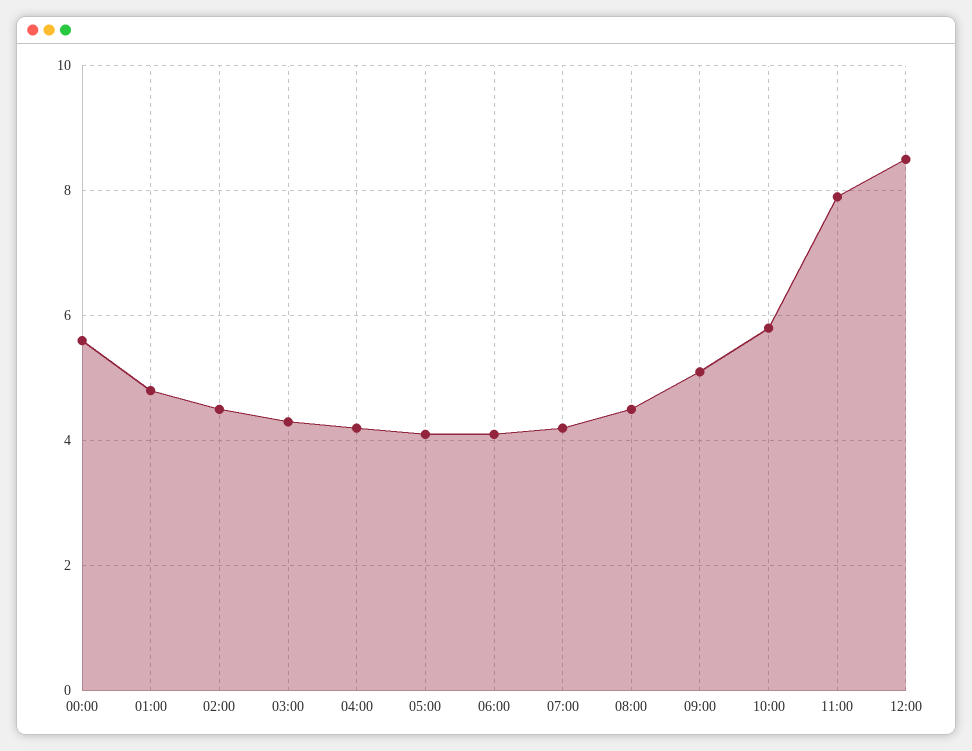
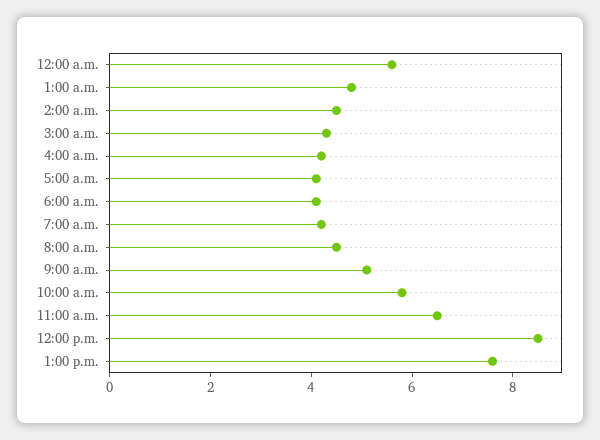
11:00: 8 -> 6.5
1:00 p.m.: none -> 7.5

